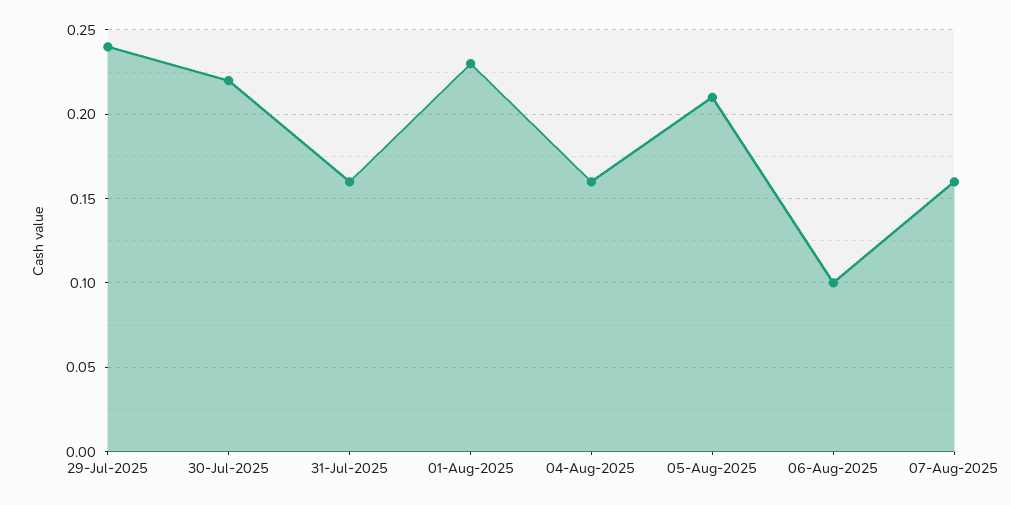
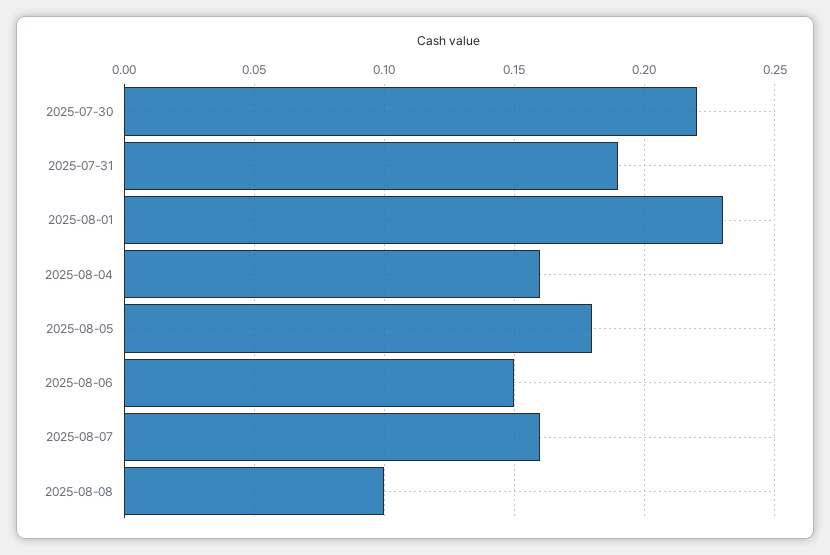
29-Jul-2025: 0.24 -> none
31-Jul-2025: 0.16 -> 0.19
05-Aug-2025: 0.21 -> 0.18
06-Aug-2025: 0.1 -> 0.15
2025-08-08: none -> 0.1

